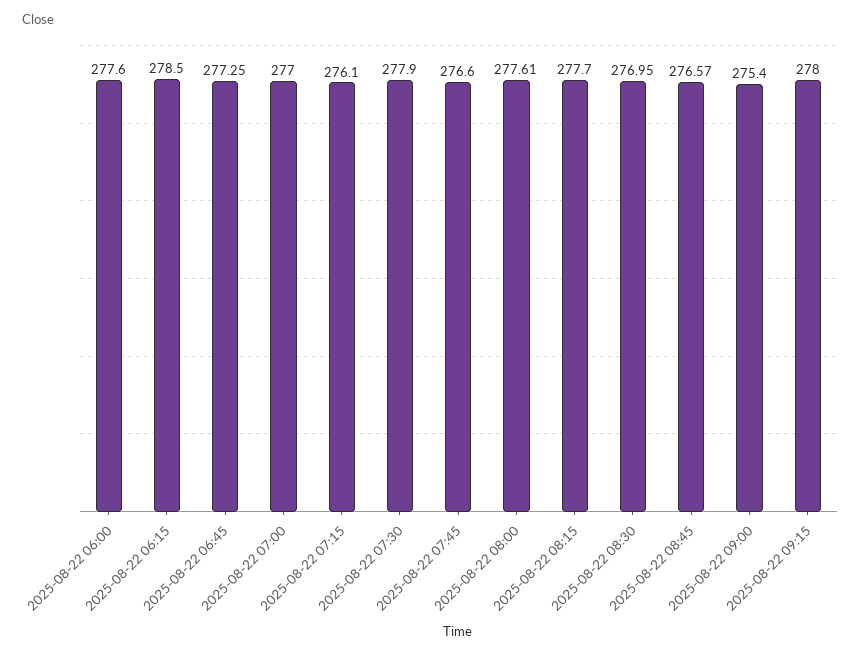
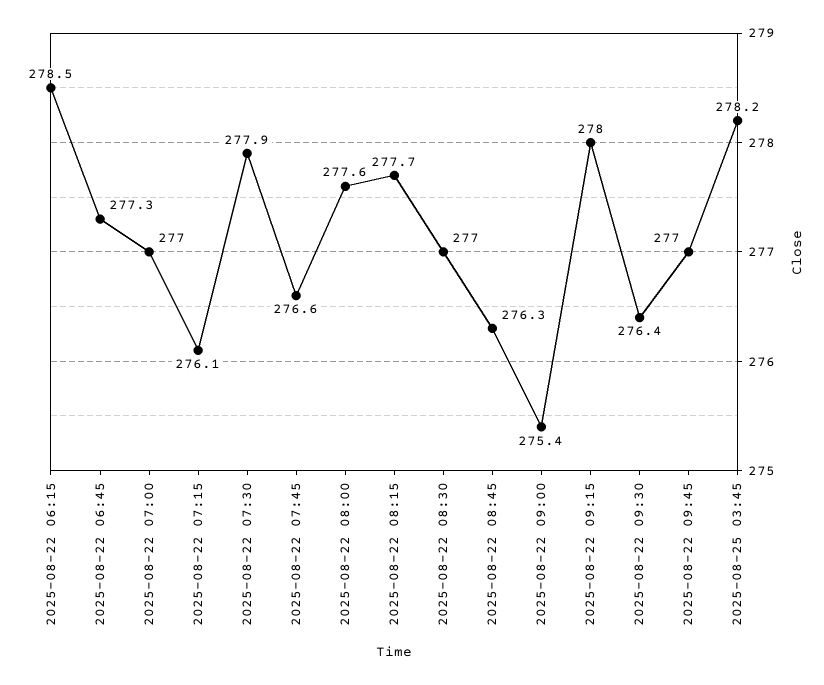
2025-08-22 06:00: 277.6 -> none
2025-08-22 08:45: 276.57 -> 276.3
2025-08-22 09:30: none -> 276.4
2025-08-22 09:45: none -> 277
2025-08-25 03:45: none -> 278.2

